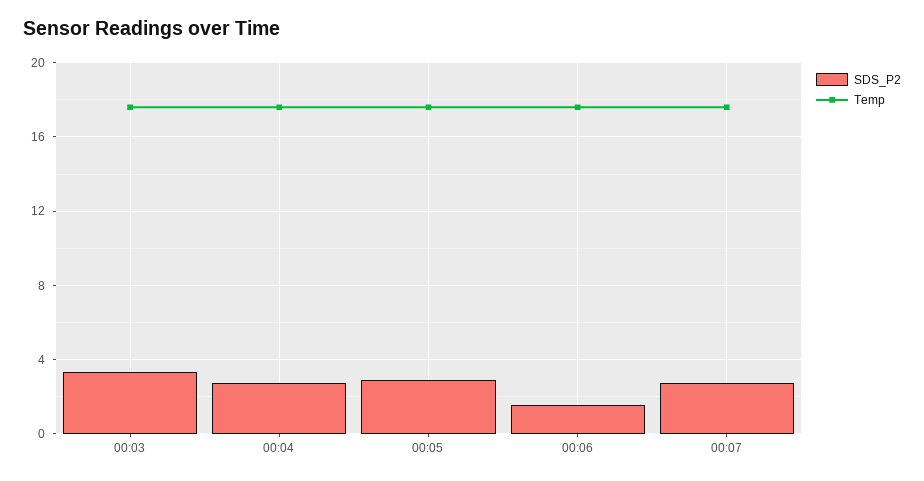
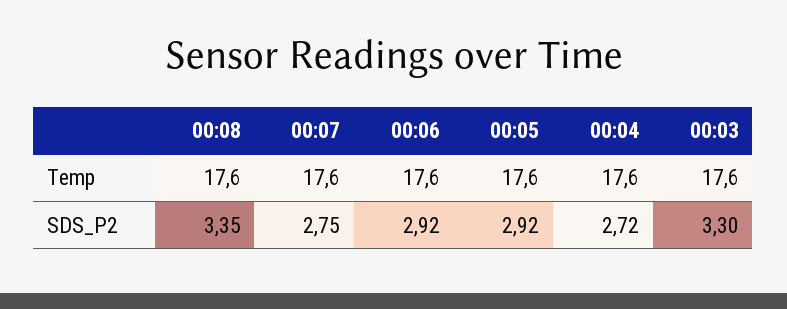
SDS_P2, 00:06: 1.5 -> 2.92
Temp, 00:08: none -> 17.6
SDS_P2, 00:08: none -> 3.35

